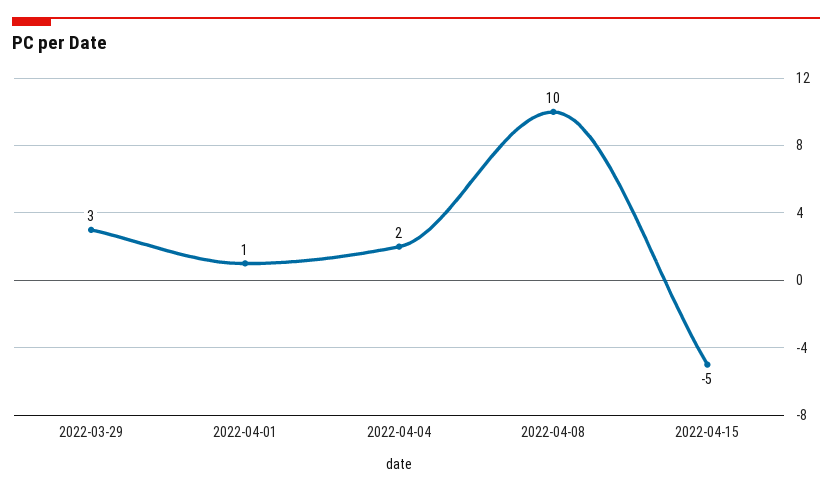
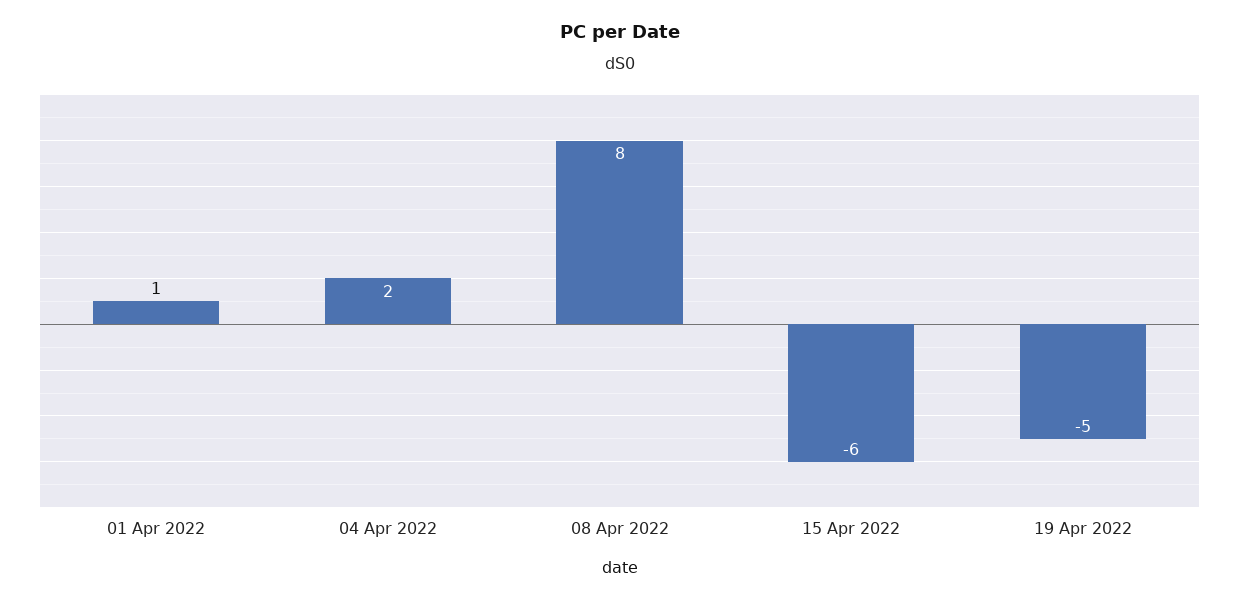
2022-03-29: 3 -> none
2022-04-08: 10 -> 8
2022-04-15: -5 -> -6
19 Apr 2022: none -> -5

